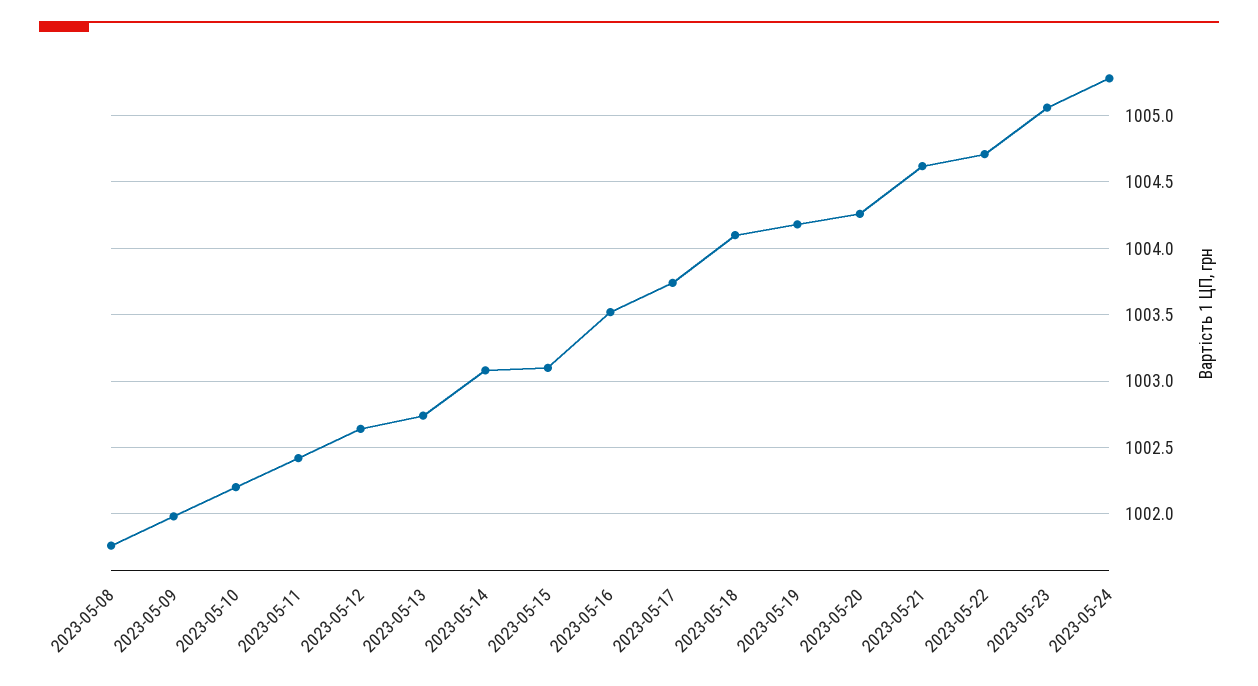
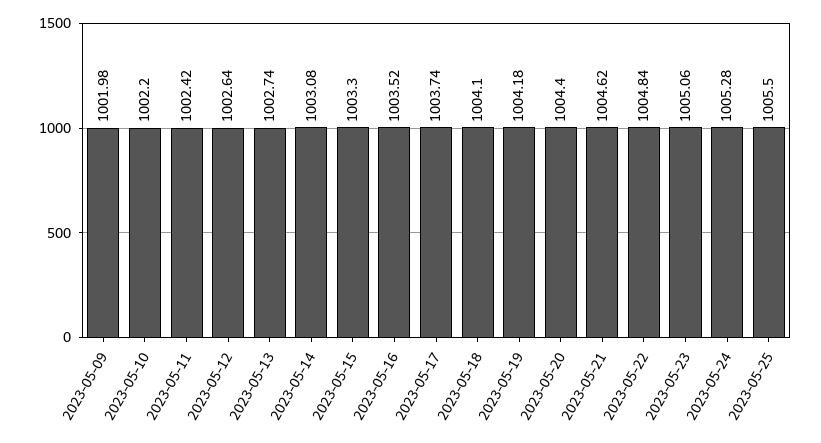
2023-05-08: 1001.75 -> none
2023-05-15: 1003.1 -> 1003.3
2023-05-20: 1004.25 -> 1004.4
2023-05-22: 1004.7 -> 1004.84
2023-05-25: none -> 1005.5

